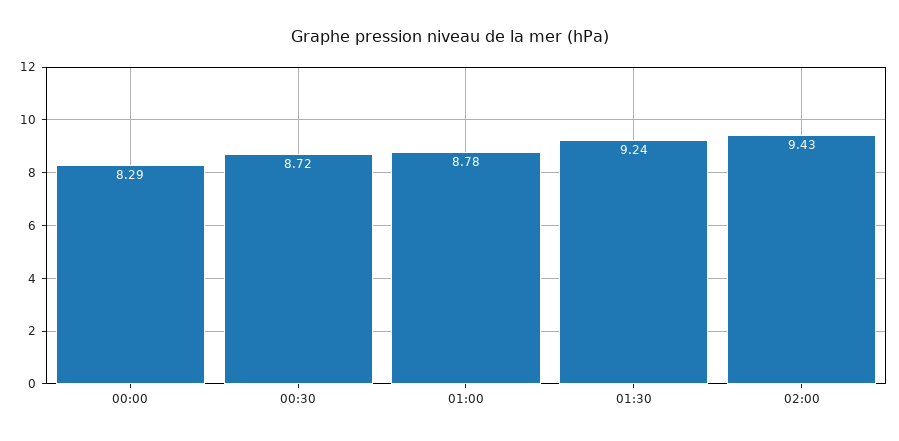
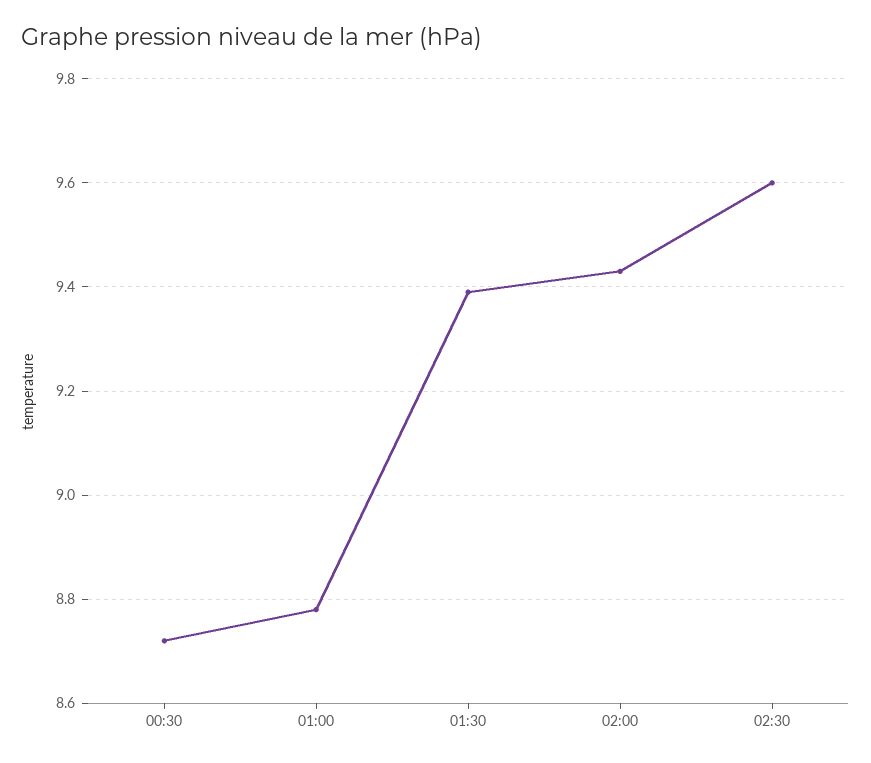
00:00: 8.29 -> none
01:30: 9.24 -> 9.4
02:30: none -> 9.6

